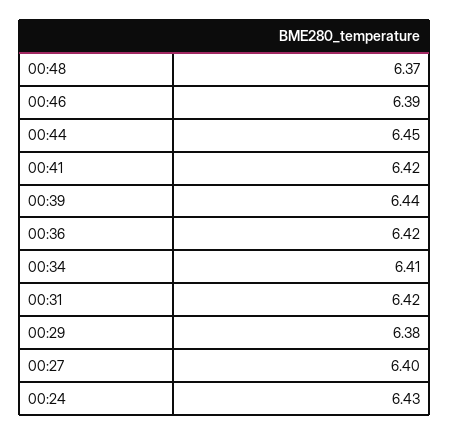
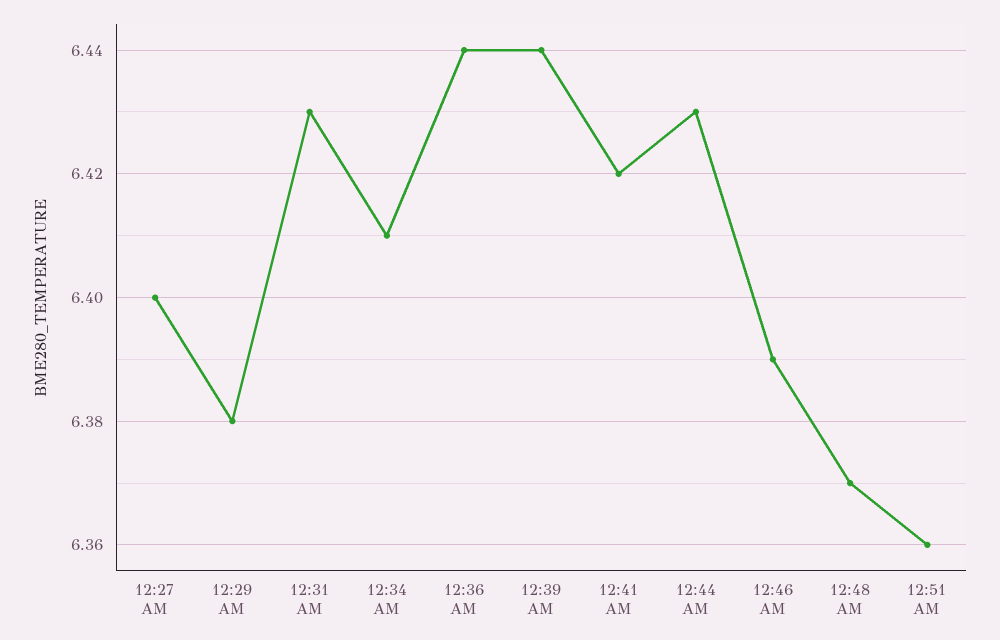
00:44: 6.45 -> 6.43
00:36: 6.42 -> 6.44
00:31: 6.42 -> 6.43
00:24: 6.43 -> none
12:51 AM: none -> 6.36

